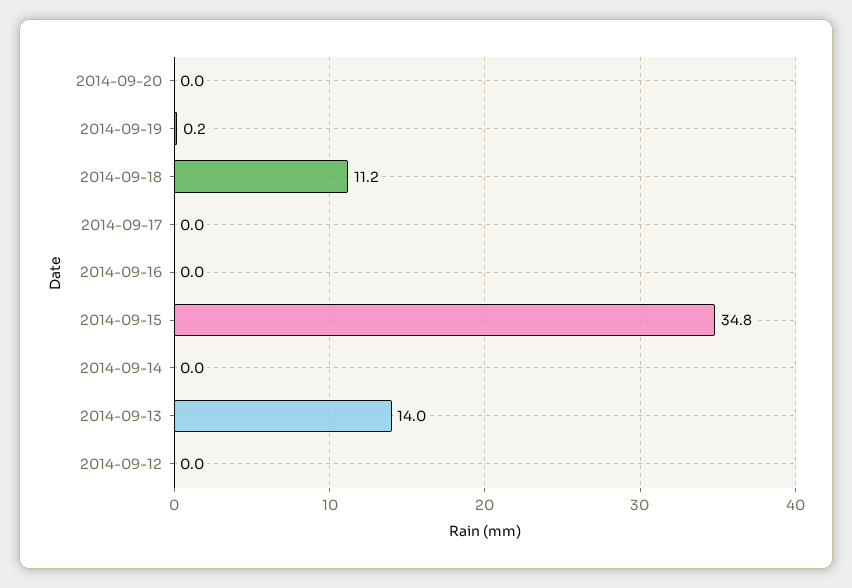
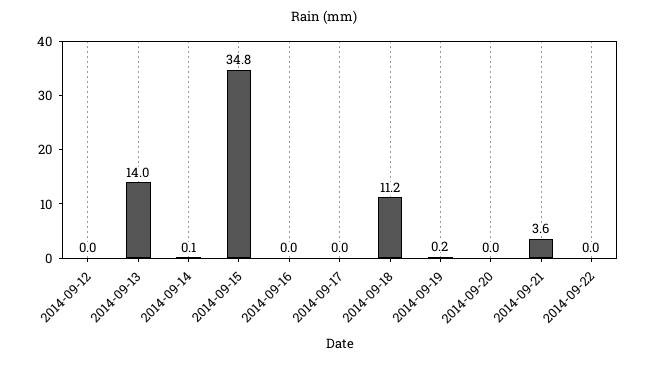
2014-09-14: 0 -> 0.1
2014-09-21: none -> 3.6
2014-09-22: none -> 0

